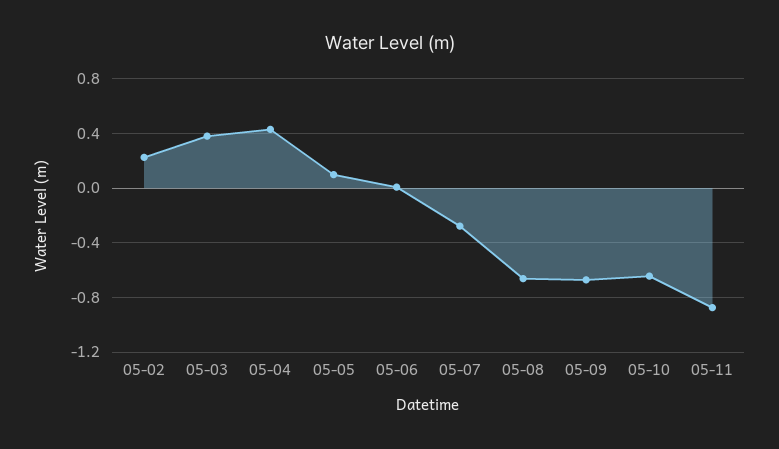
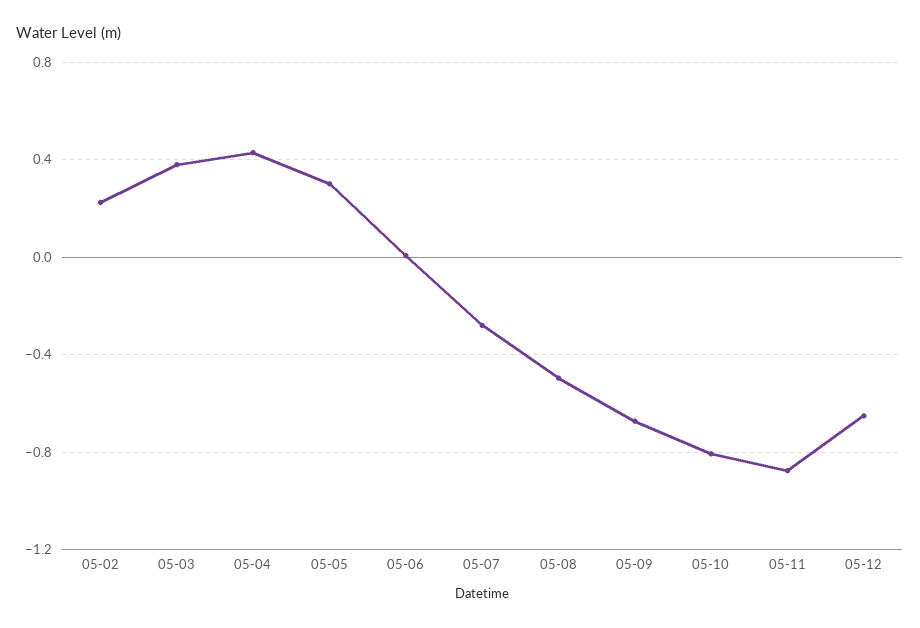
05-05: 0.1 -> 0.3
05-08: -0.65 -> -0.5
05-10: -0.65 -> -0.8
05-12: none -> -0.65

